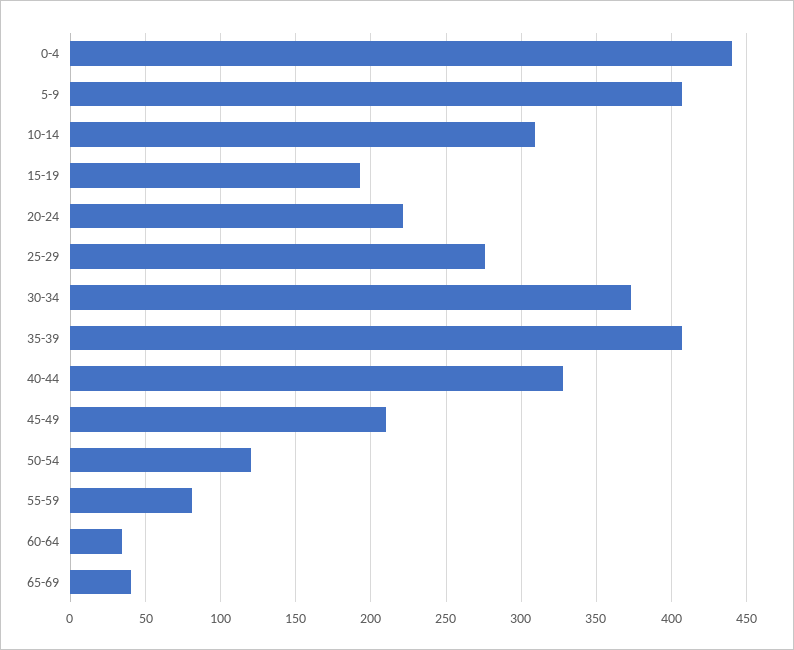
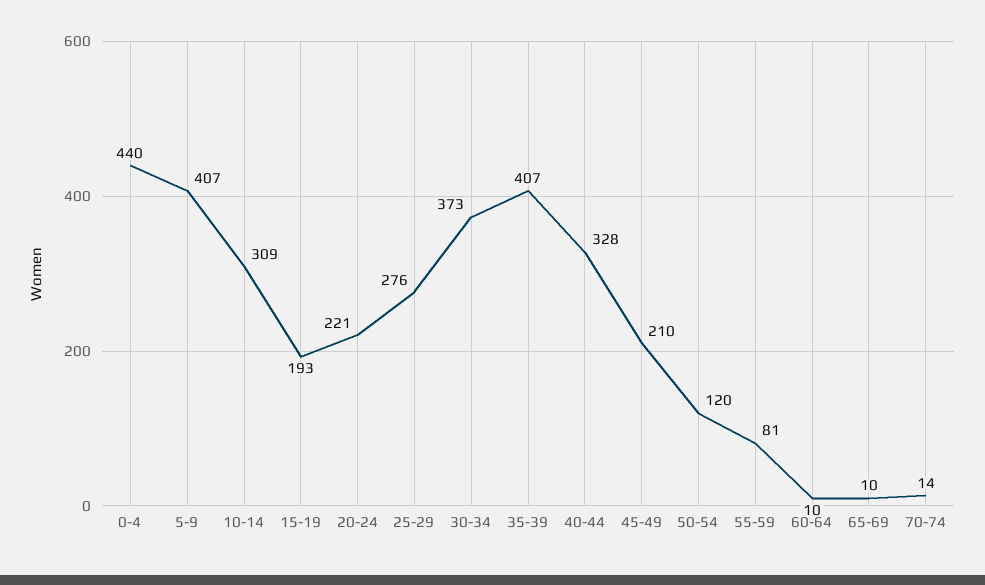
60-64: 35 -> 10
65-69: 40 -> 10
70-74: none -> 14

